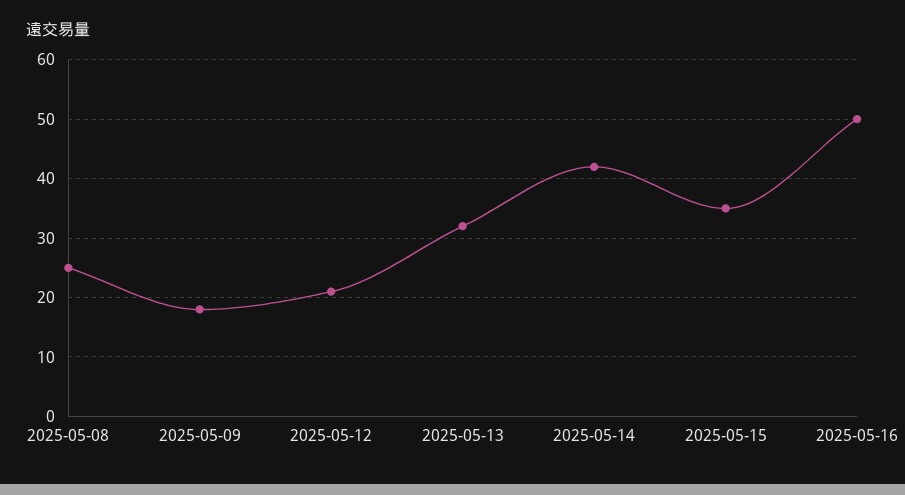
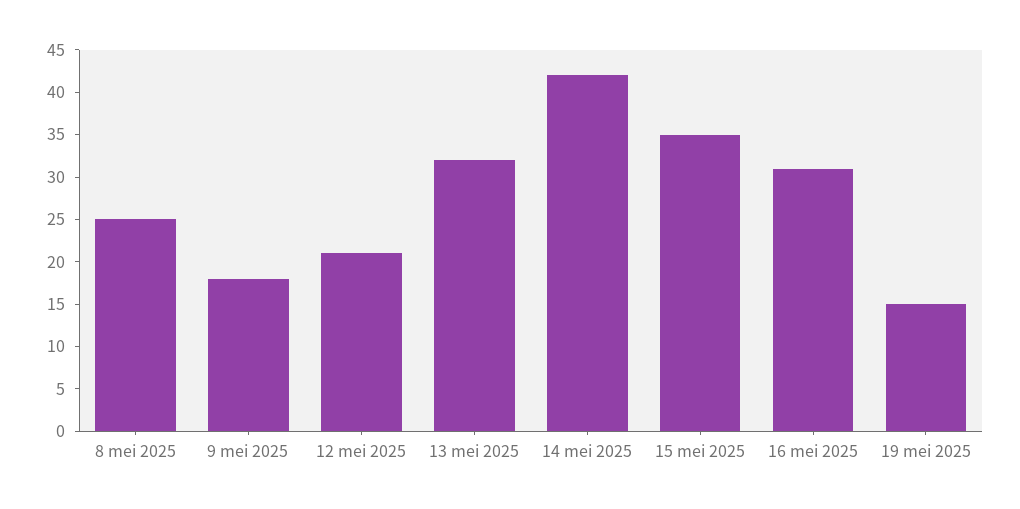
2025-05-16: 50 -> 31
19 mei 2025: none -> 15

